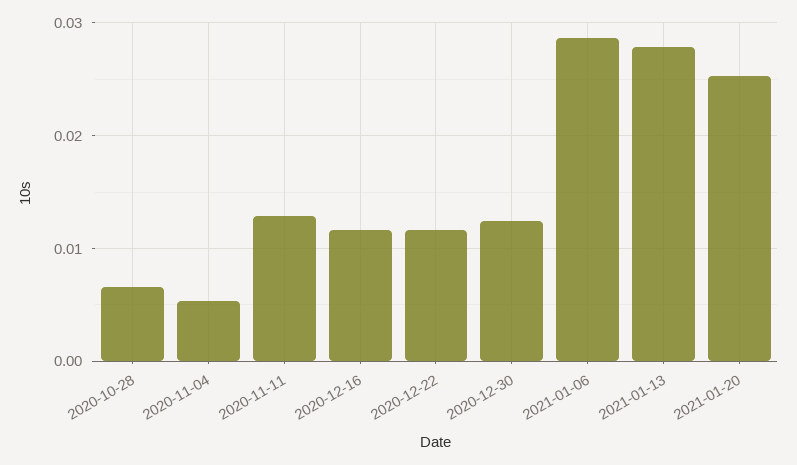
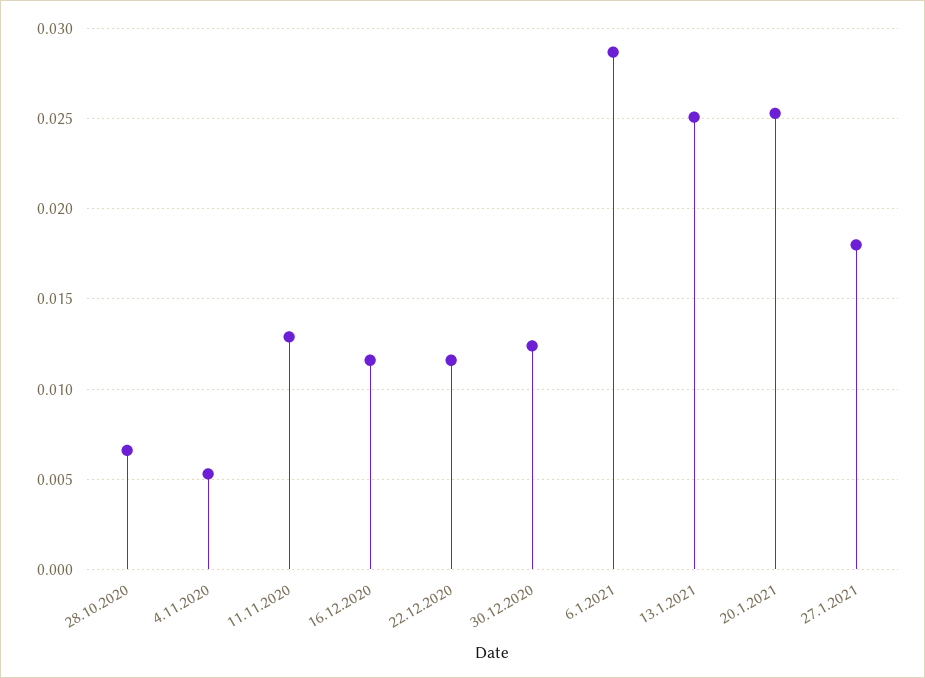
2021-01-13: 0.028 -> 0.025
27.1.2021: none -> 0.018

